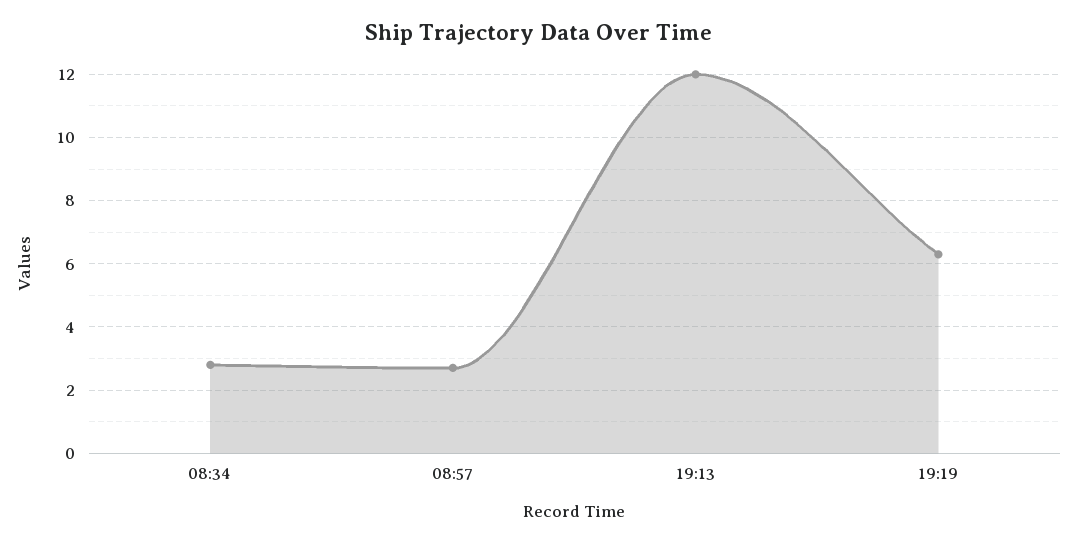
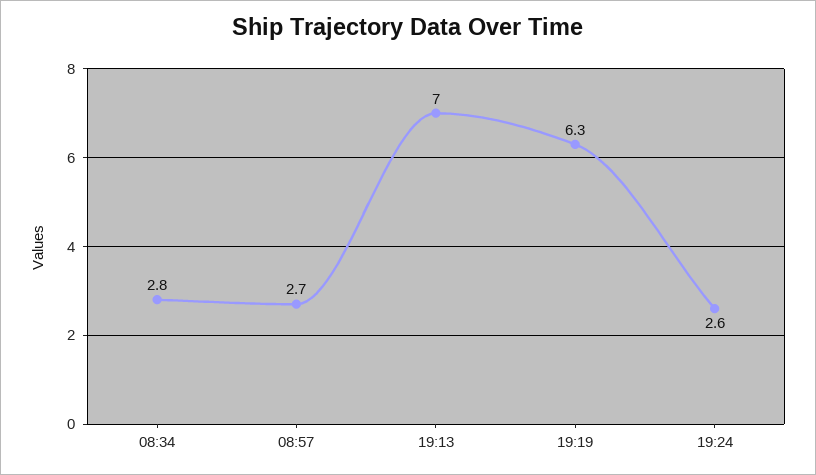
19:13: 12 -> 7
19:24: none -> 2.6

